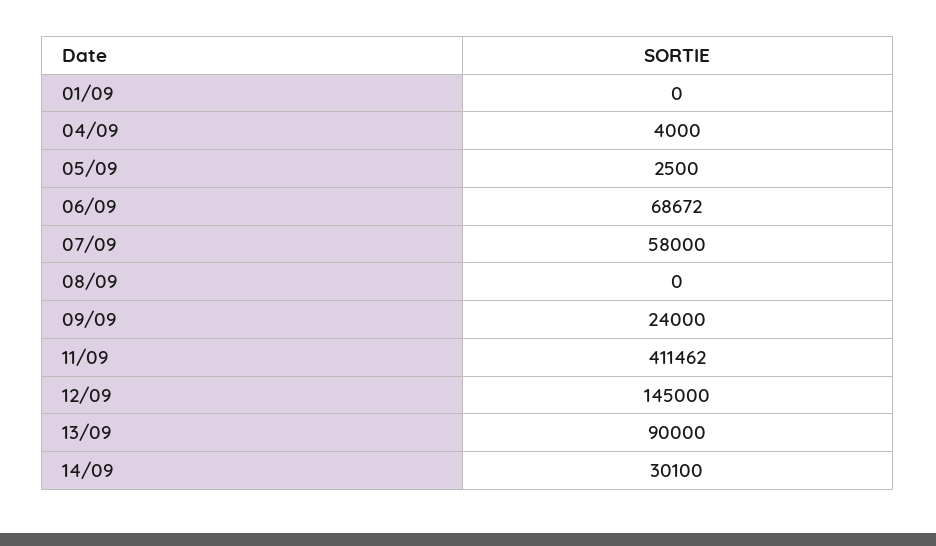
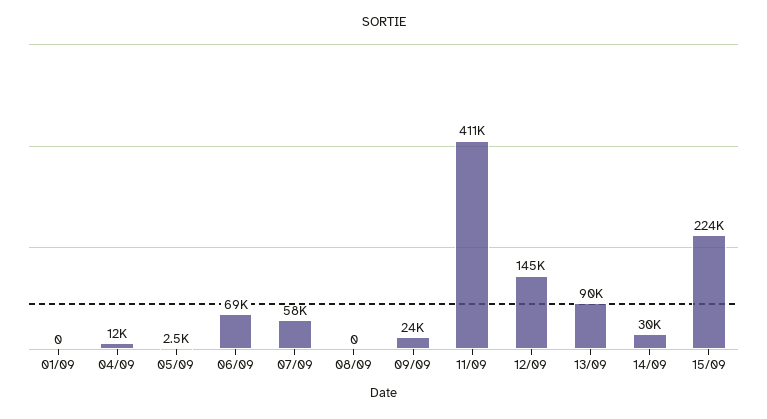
04/09: 4000 -> 12000
15/09: none -> 224000

